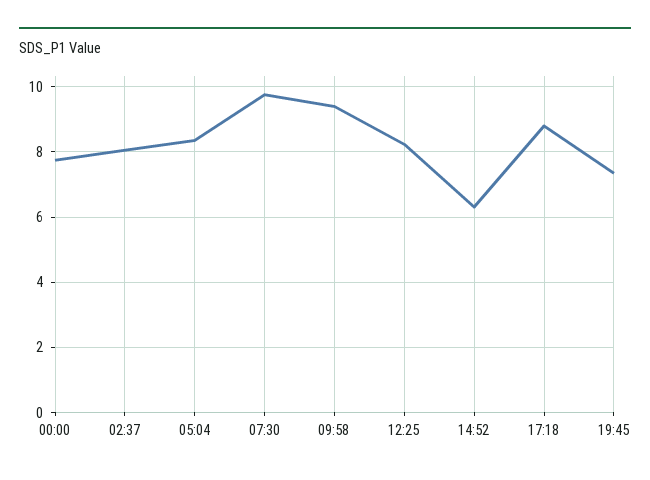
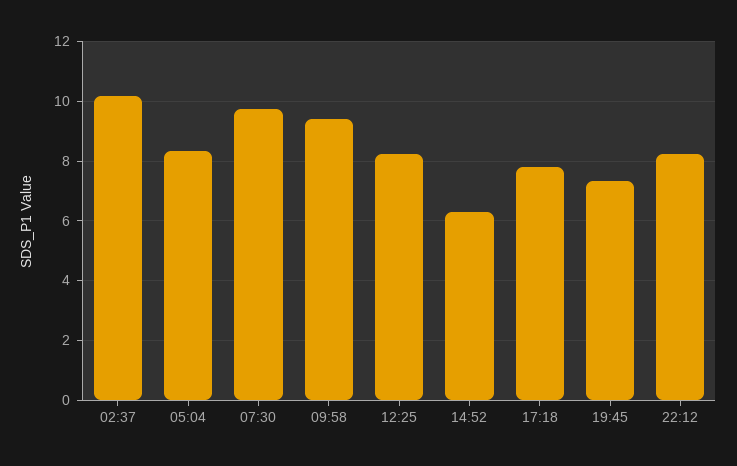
00:00: 7.8 -> none
02:37: 8 -> 10.25
17:18: 8.8 -> 7.75
22:12: none -> 8.25

